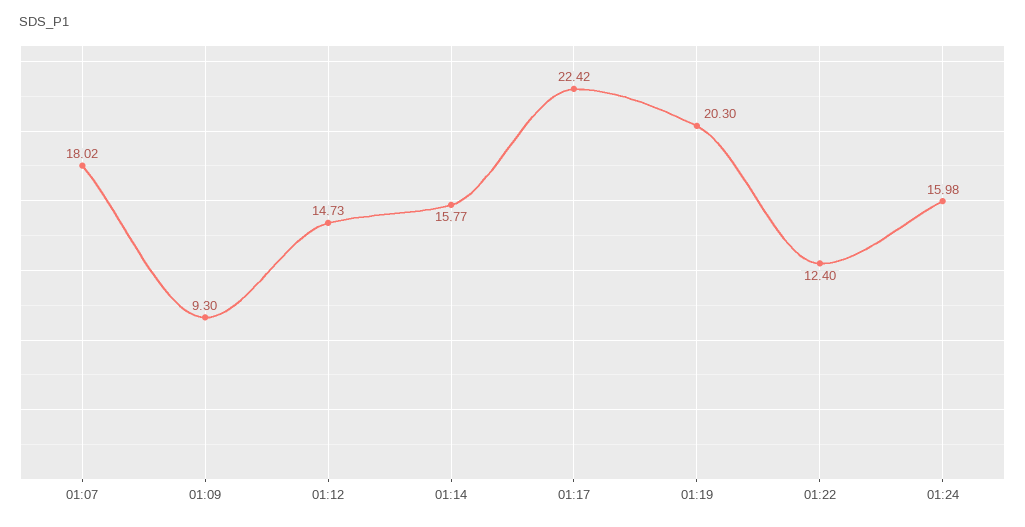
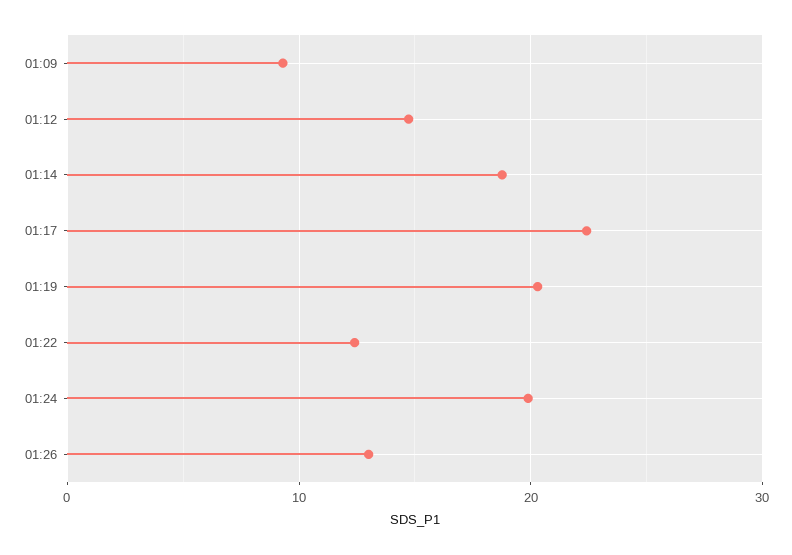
01:07: 18.02 -> none
01:14: 15.77 -> 19
01:24: 15.98 -> 20
01:26: none -> 13

